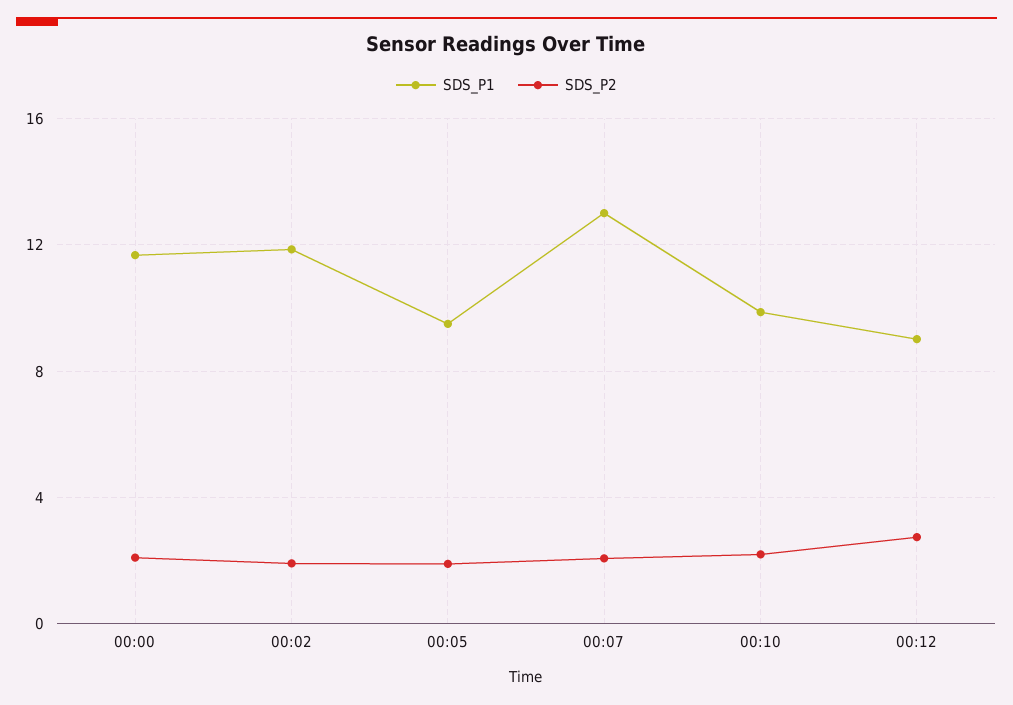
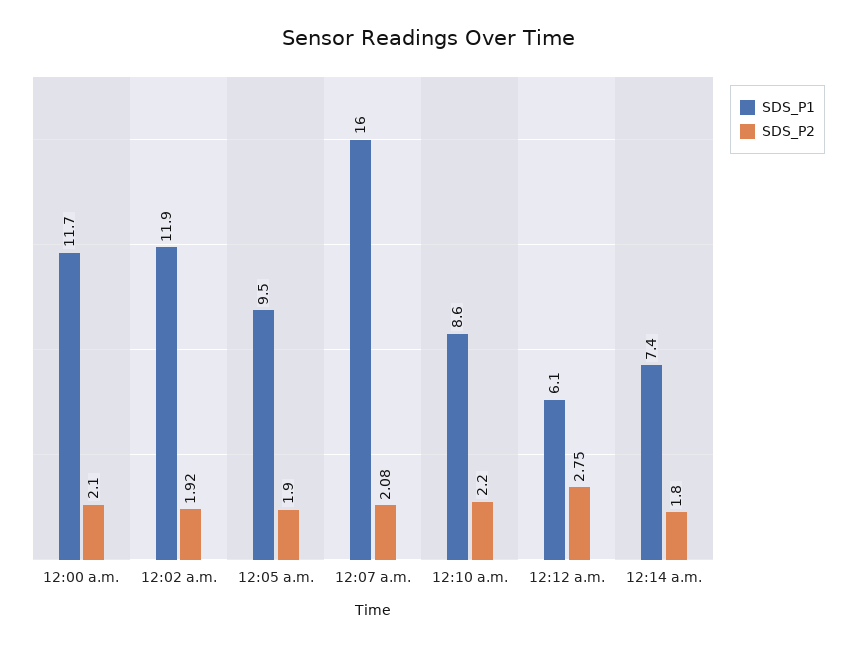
SDS_P1, 00:07: 13 -> 16
SDS_P1, 00:10: 10 -> 8.6
SDS_P1, 00:12: 9 -> 6.1
SDS_P1, 12:14 a.m.: none -> 7.4
SDS_P2, 12:14 a.m.: none -> 1.8

